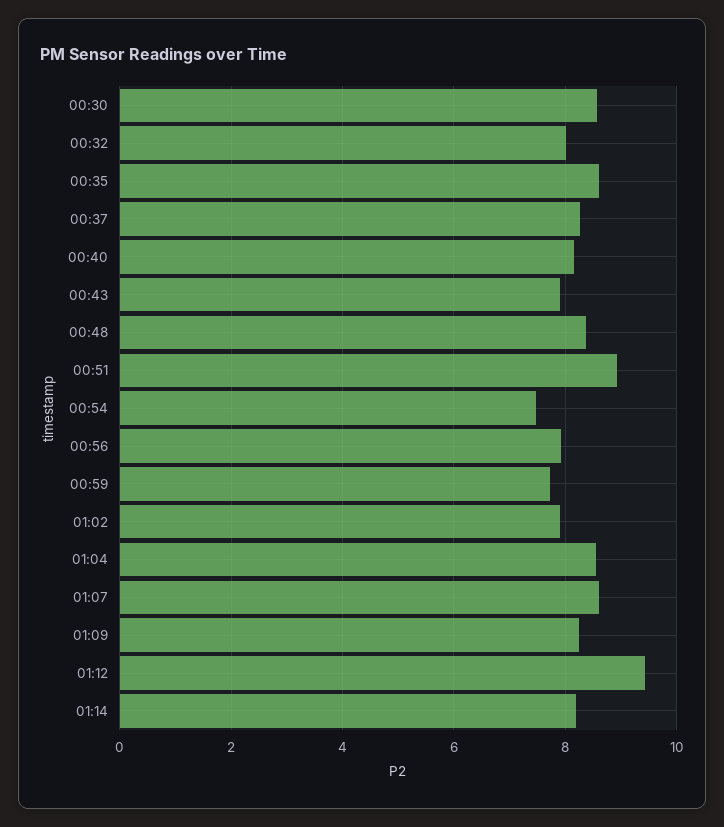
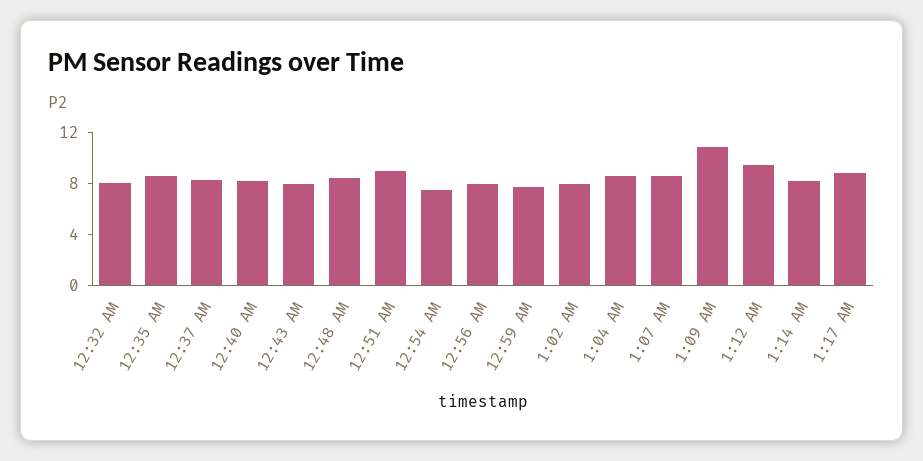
00:30: 8.6 -> none
01:09: 8.2 -> 11
1:17 AM: none -> 9

